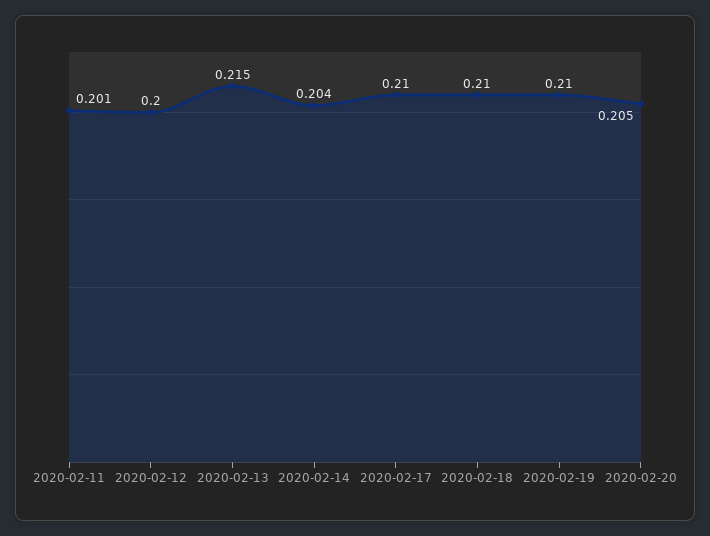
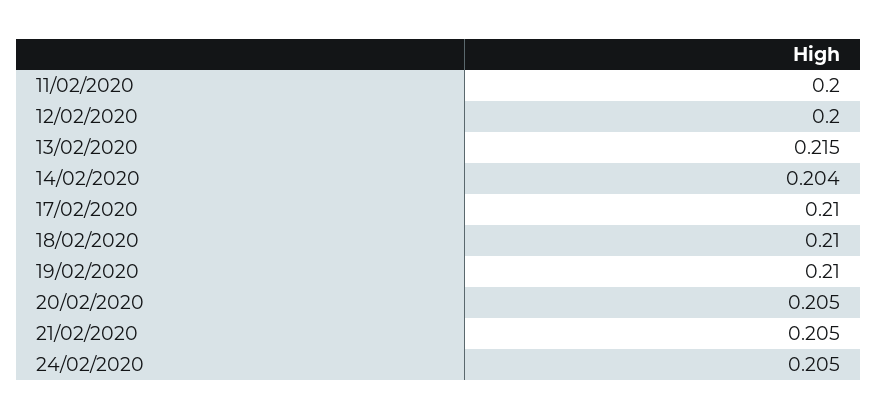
2020-02-11: 0.201 -> 0.2
21/02/2020: none -> 0.205
24/02/2020: none -> 0.205

